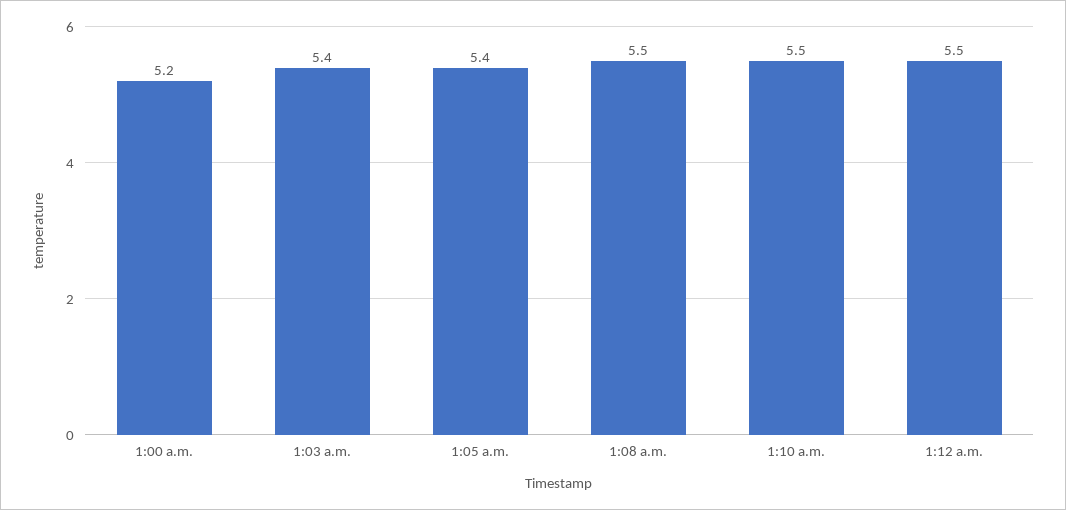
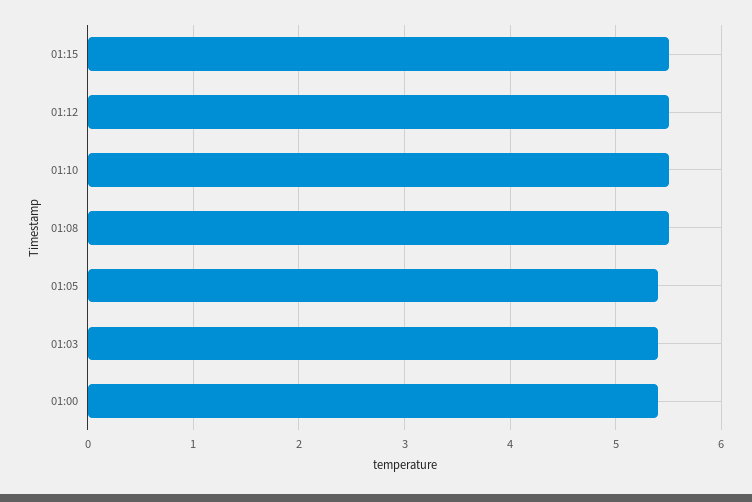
1:00 a.m.: 5.2 -> 5.4
01:15: none -> 5.5

